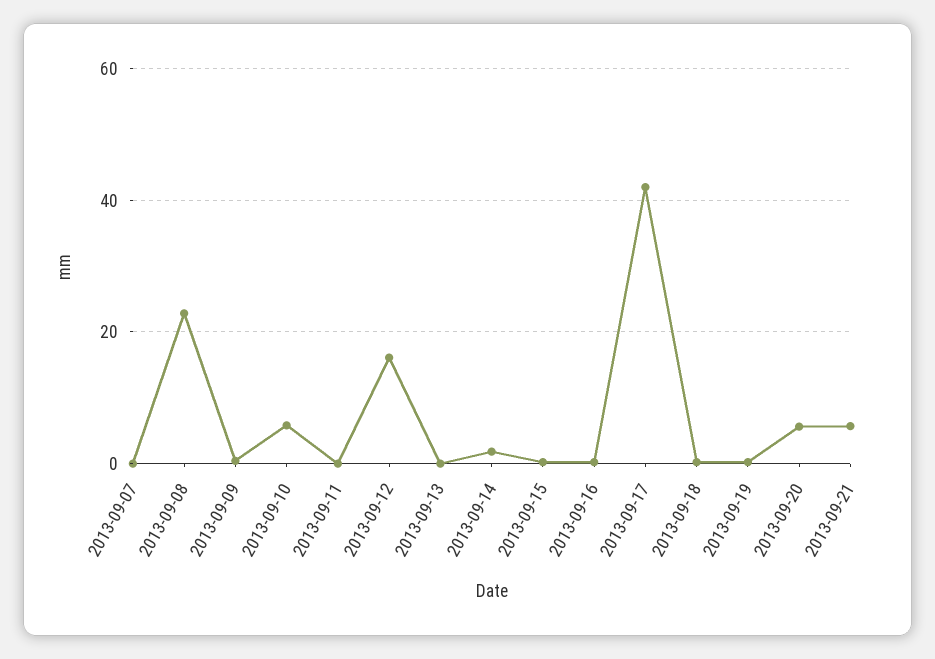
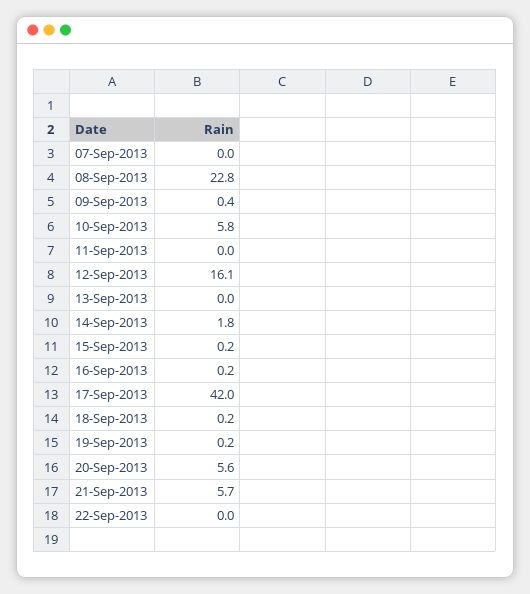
22-Sep-2013: none -> 0

